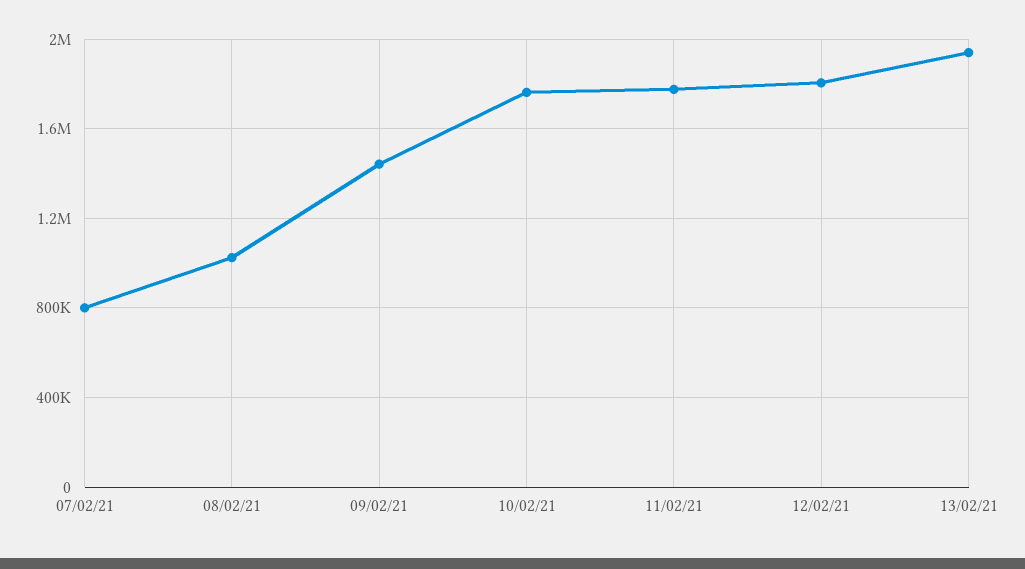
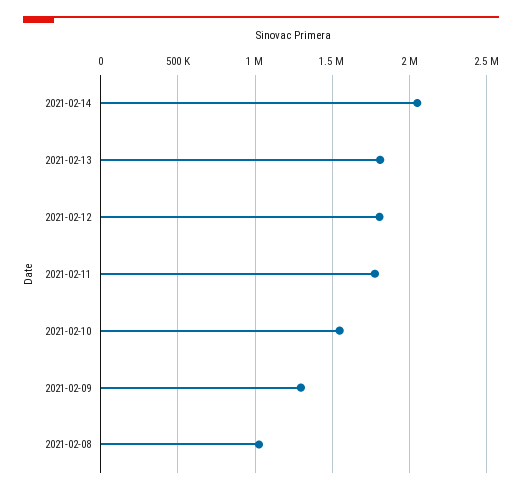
07/02/21: 800000 -> none
09/02/21: 1450000 -> 1300000
10/02/21: 1750000 -> 1550000
13/02/21: 1950000 -> 1800000
2021-02-14: none -> 2050000

